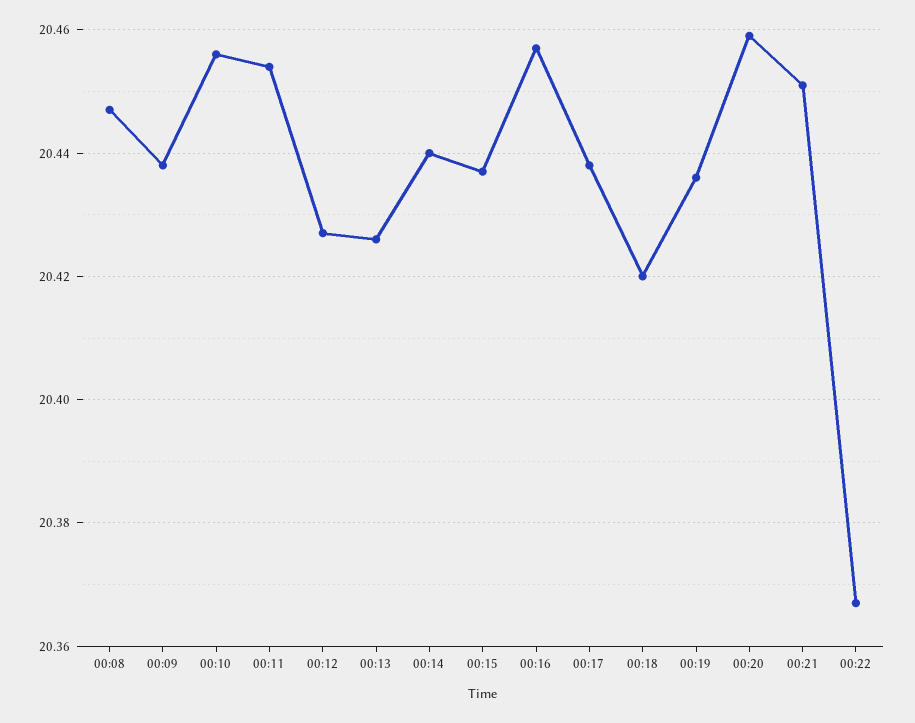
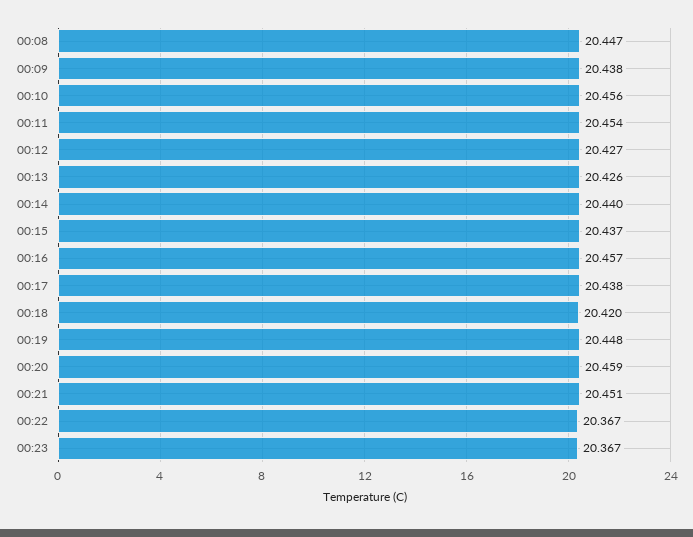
00:19: 20.435 -> 20.448
00:23: none -> 20.367

